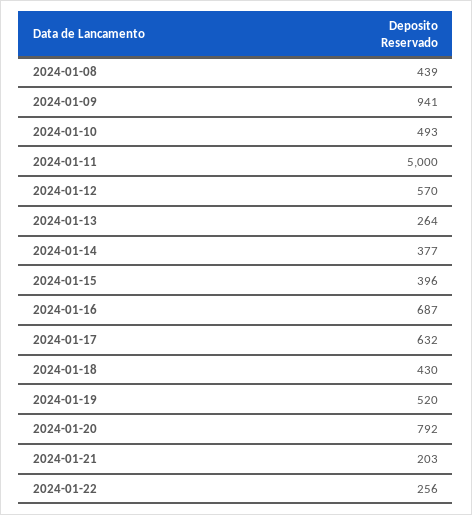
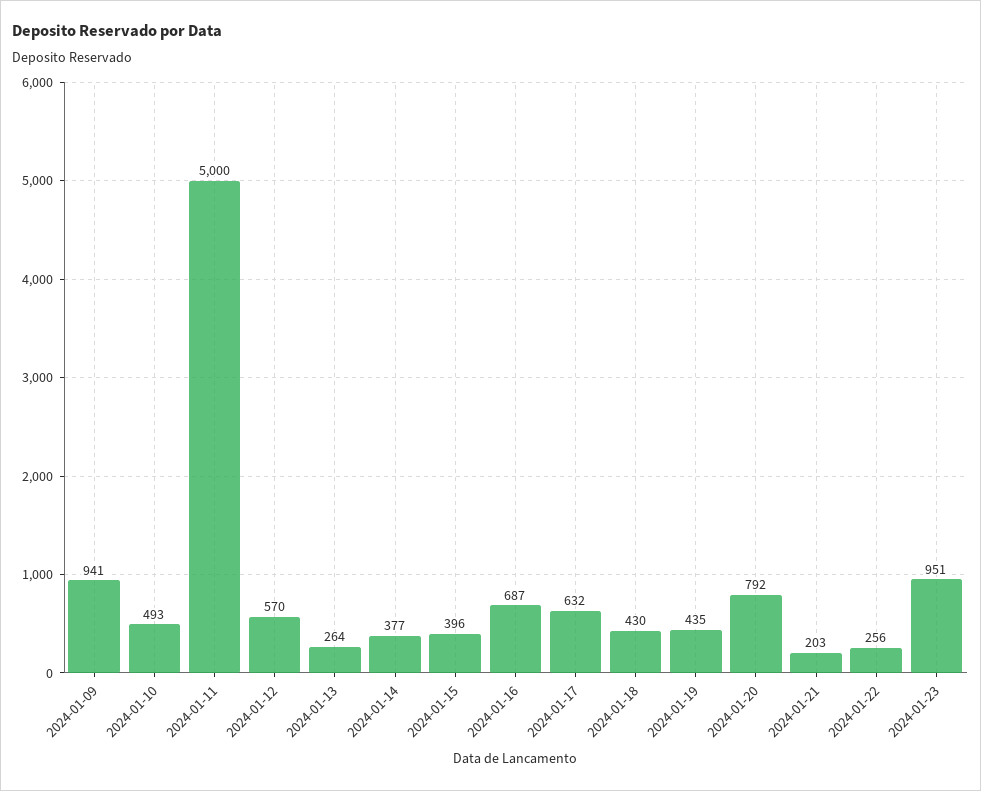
2024-01-08: 439 -> none
2024-01-19: 520 -> 435
2024-01-23: none -> 951

